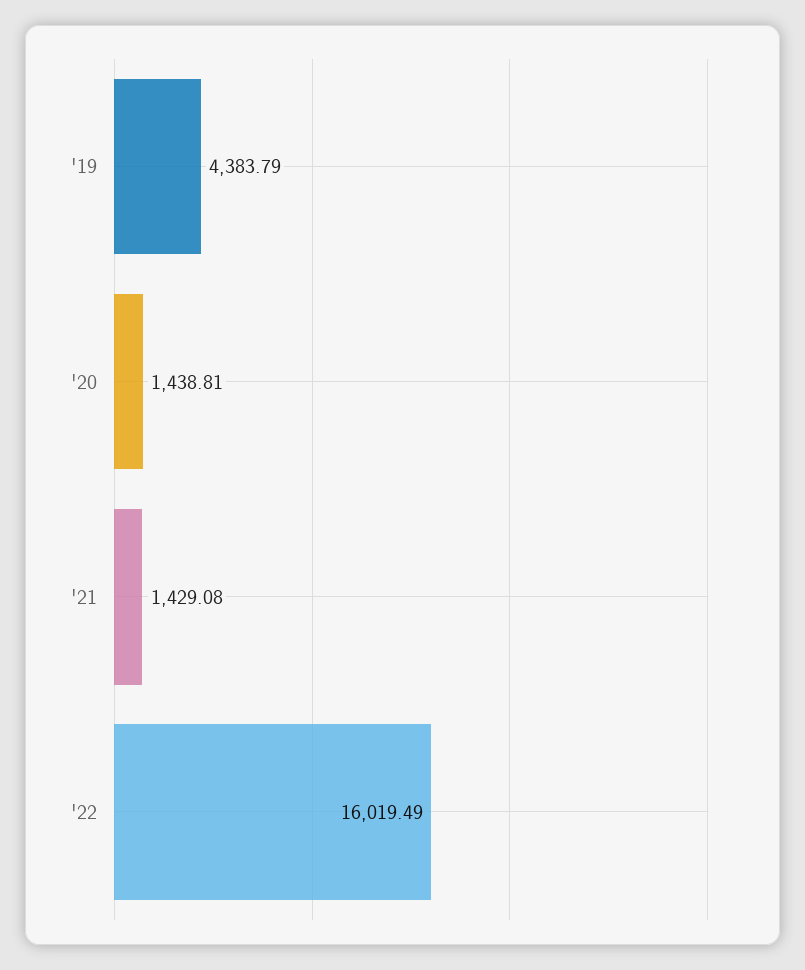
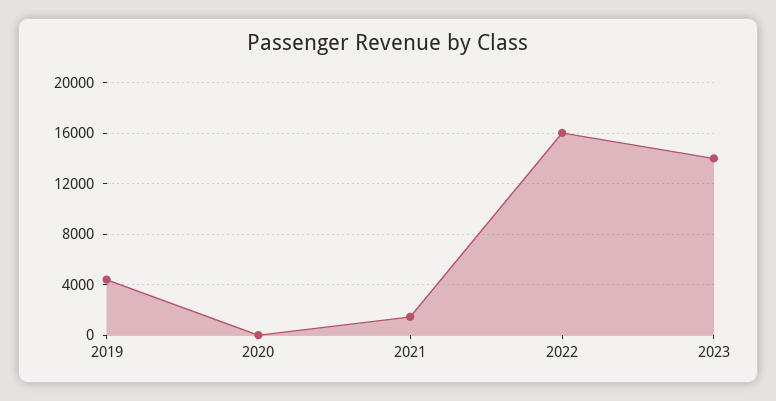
'20: 1438.81 -> 0
2023: none -> 14000

